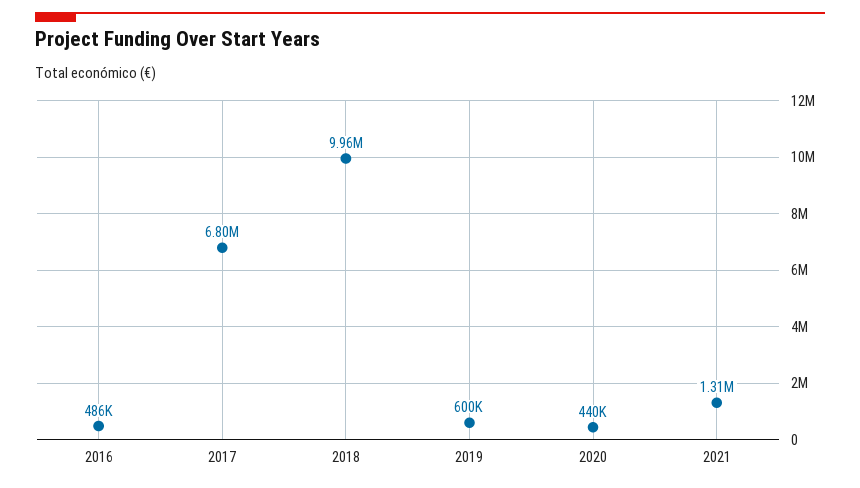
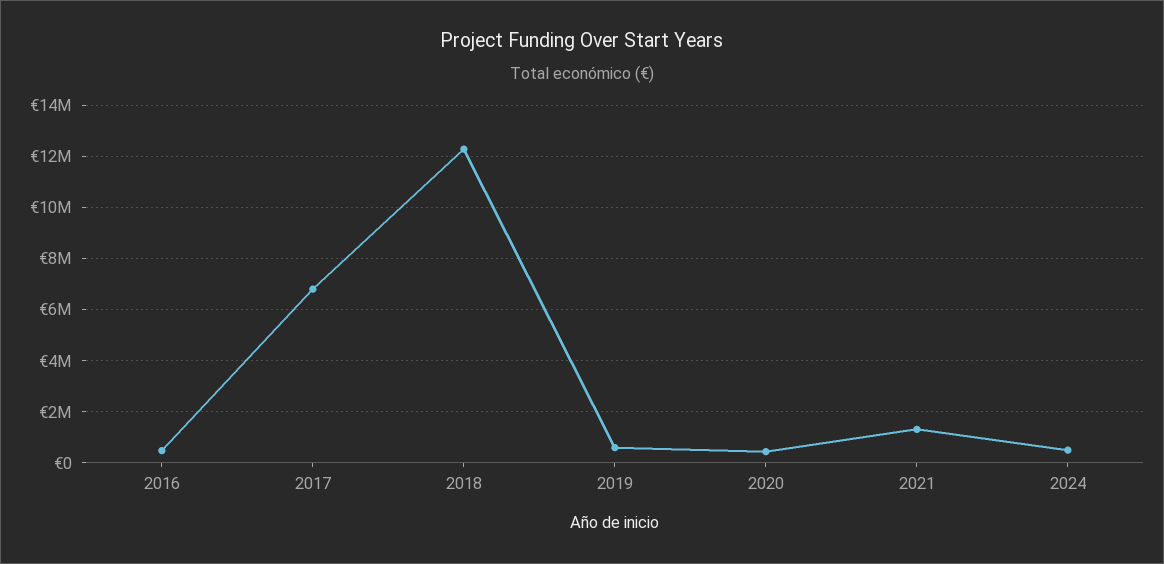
2018: 9960000 -> 12250000
2024: none -> 500000

